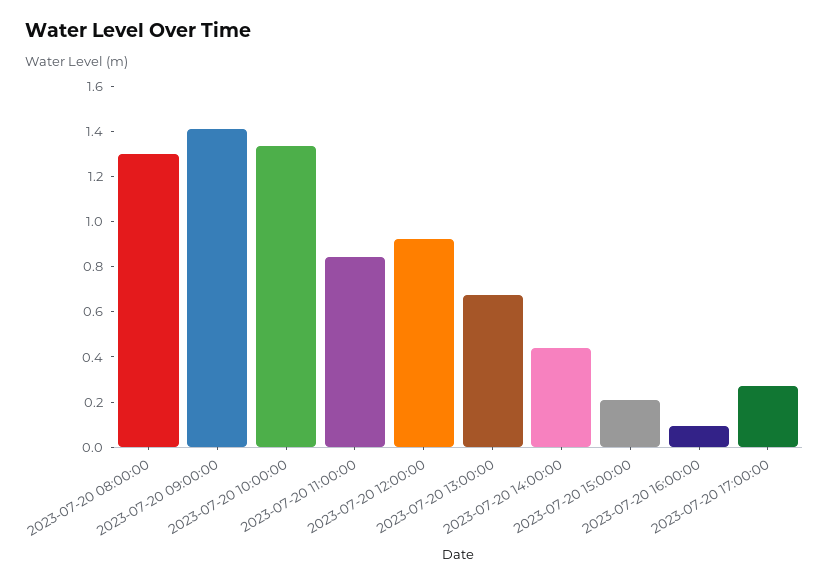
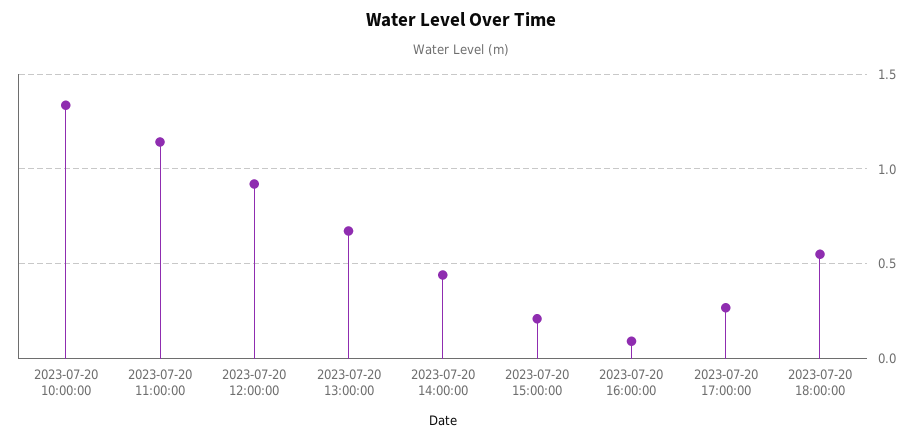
2023-07-20 08:00:00: 1.3 -> none
2023-07-20 09:00:00: 1.4 -> none
2023-07-20 11:00:00: 0.85 -> 1.15
2023-07-20 18:00:00: none -> 0.55

